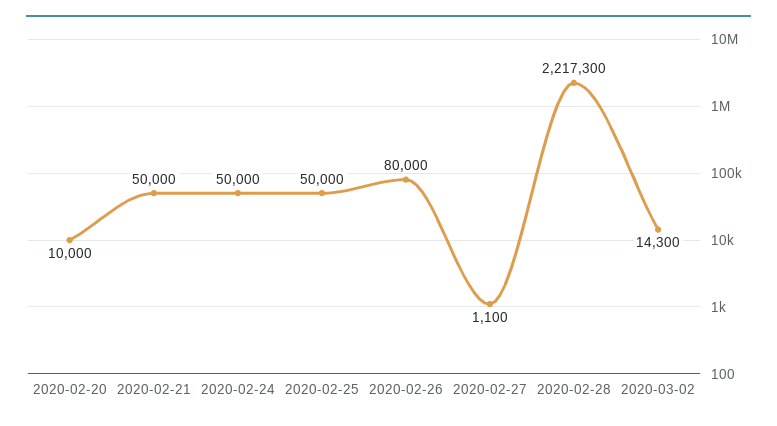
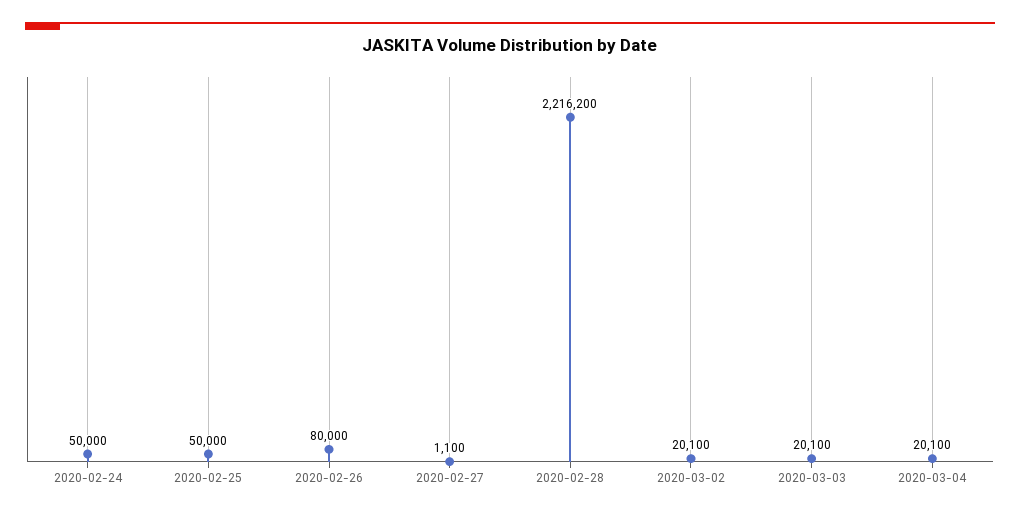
2020-02-20: 10000 -> none
2020-02-21: 50000 -> none
2020-02-28: 2217300 -> 2216200
2020-03-02: 14300 -> 20100
2020-03-03: none -> 20100
2020-03-04: none -> 20100

